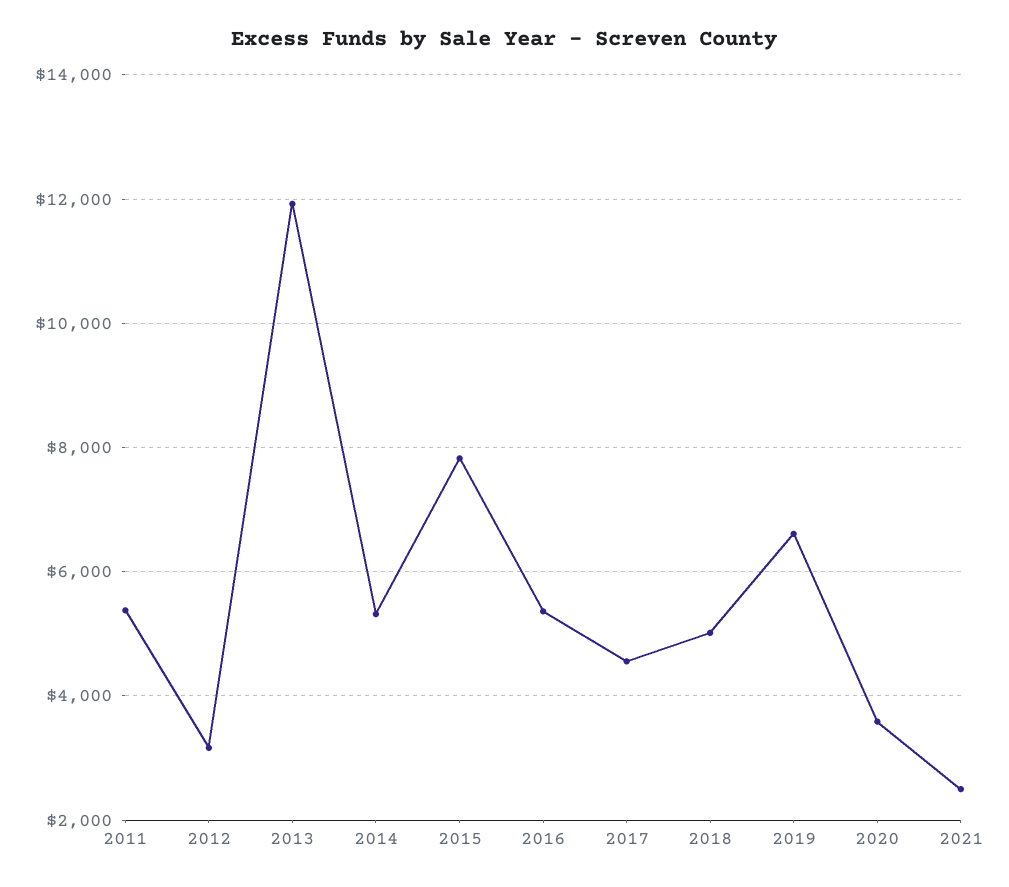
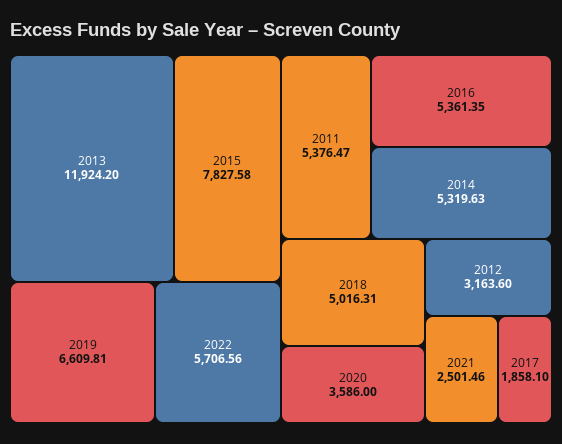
2017: 4600 -> 1858.1
2022: none -> 5706.56

